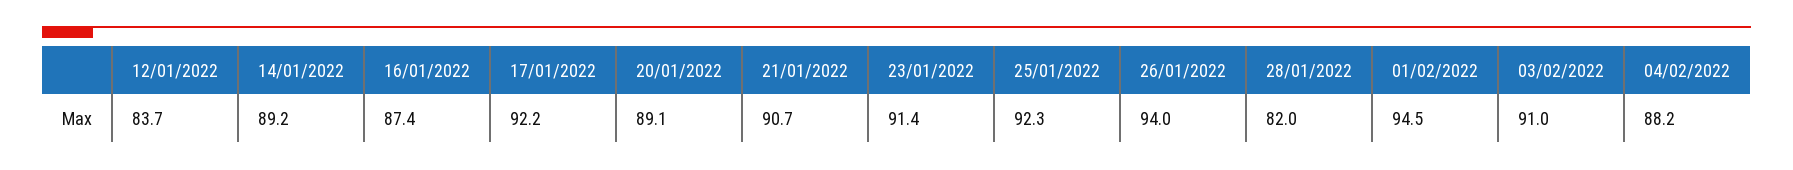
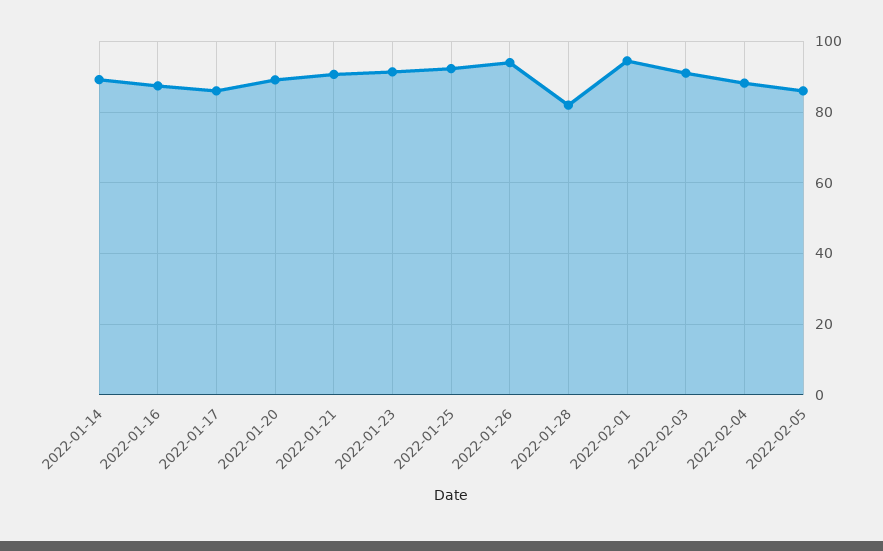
12/01/2022: 83.7 -> none
17/01/2022: 92.2 -> 86
2022-02-05: none -> 86

